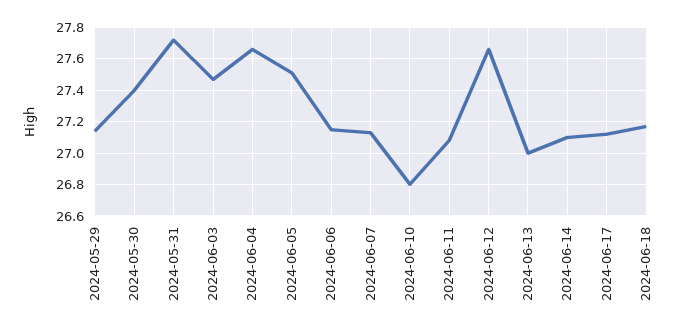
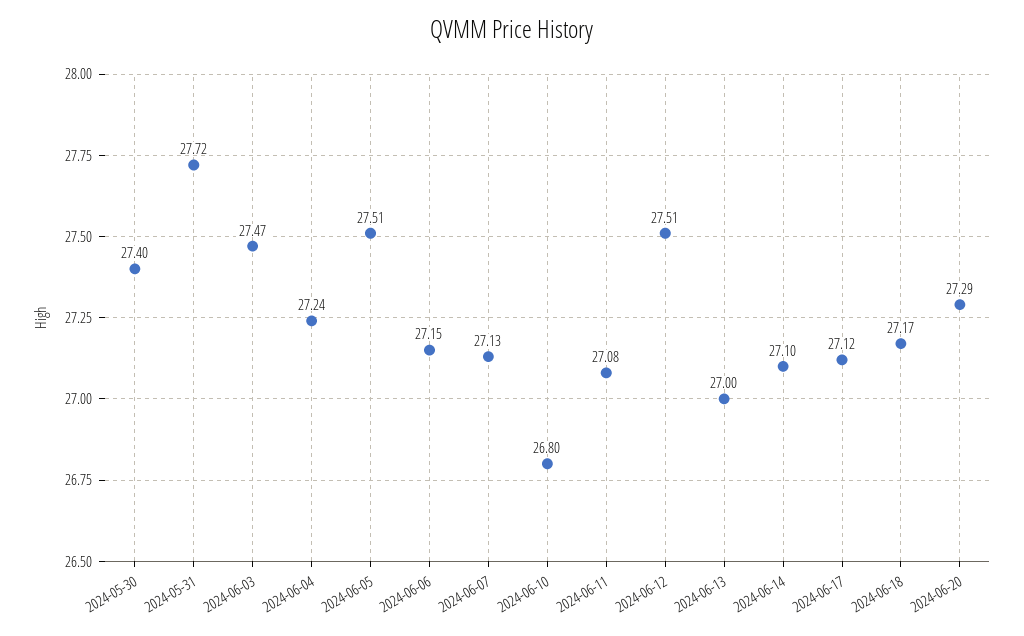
2024-05-29: 27.15 -> none
2024-06-04: 27.65 -> 27.24
2024-06-12: 27.65 -> 27.51
2024-06-20: none -> 27.29

